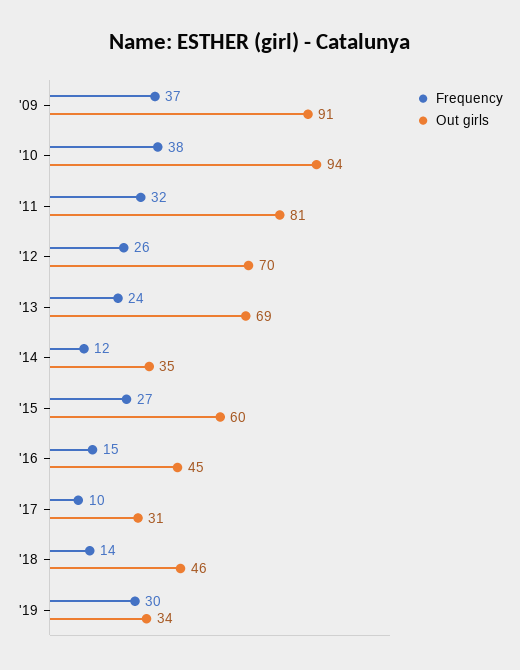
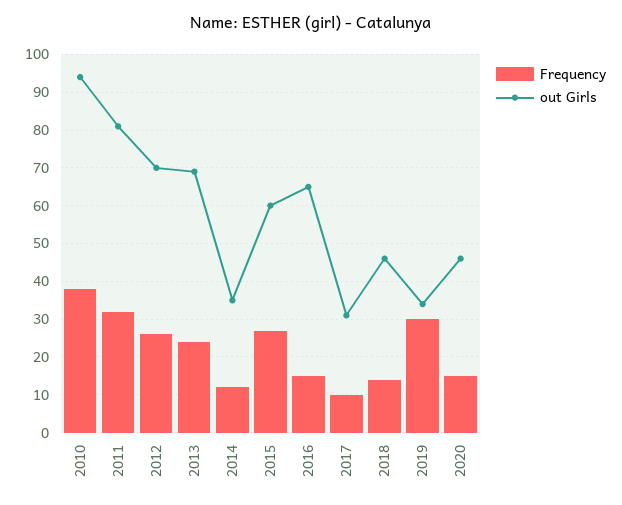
Frequency, '09: 37 -> none
Out girls, '09: 91 -> none
Out girls, '16: 45 -> 65
Frequency, 2020: none -> 15
Out girls, 2020: none -> 45

